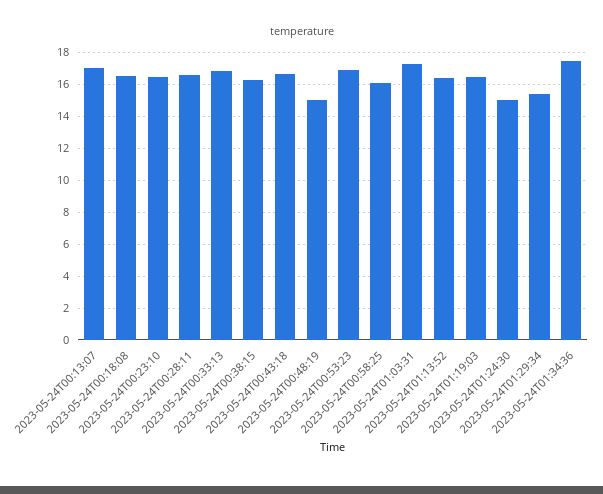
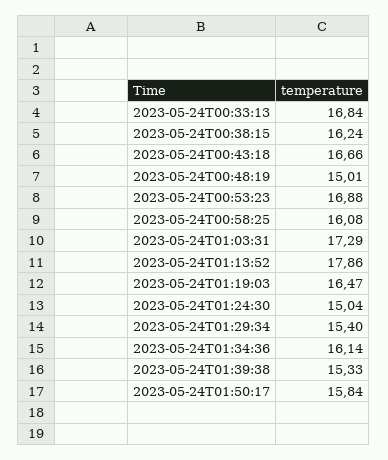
2023-05-24T00:13:07: 17 -> none
2023-05-24T00:18:08: 16.5 -> none
2023-05-24T00:23:10: 16.5 -> none
2023-05-24T00:28:11: 16.5 -> none
2023-05-24T01:13:52: 16.5 -> 17.86
2023-05-24T01:34:36: 17.5 -> 16.14
2023-05-24T01:39:38: none -> 15.33
2023-05-24T01:50:17: none -> 15.84

